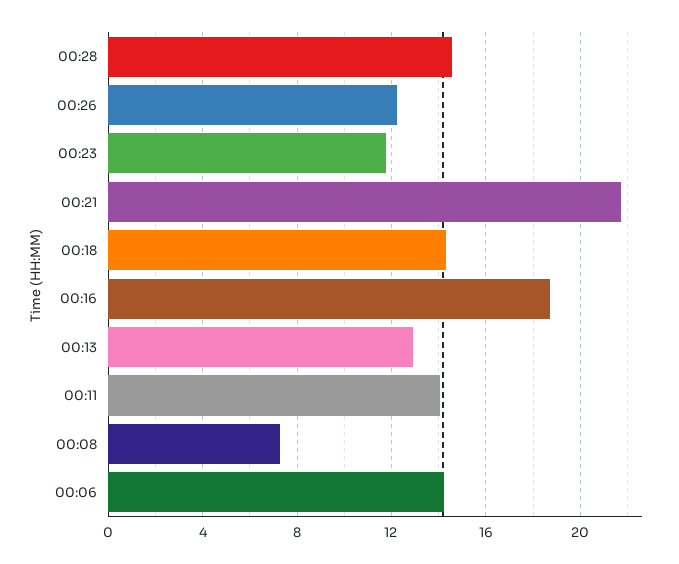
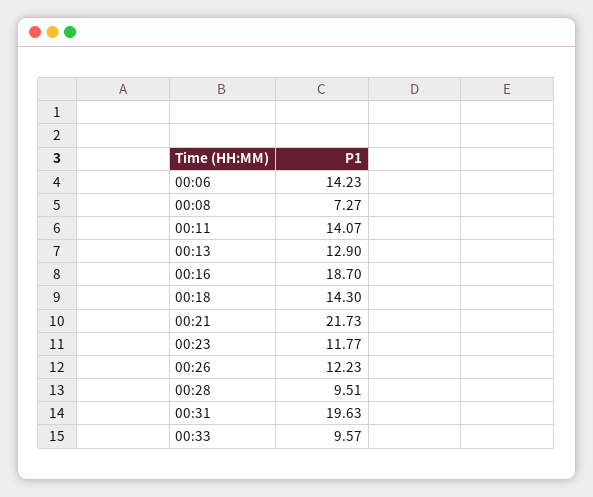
00:28: 14.5 -> 9.51
00:31: none -> 19.63
00:33: none -> 9.57

